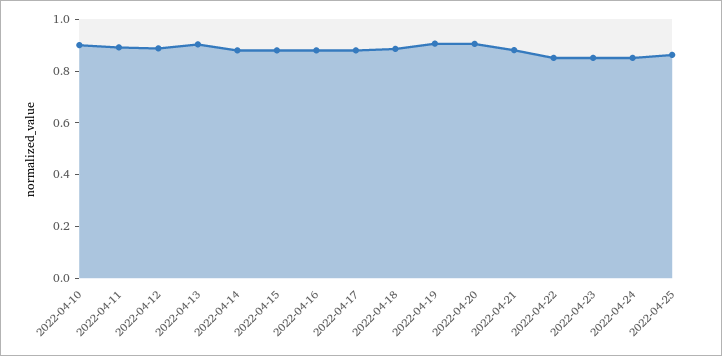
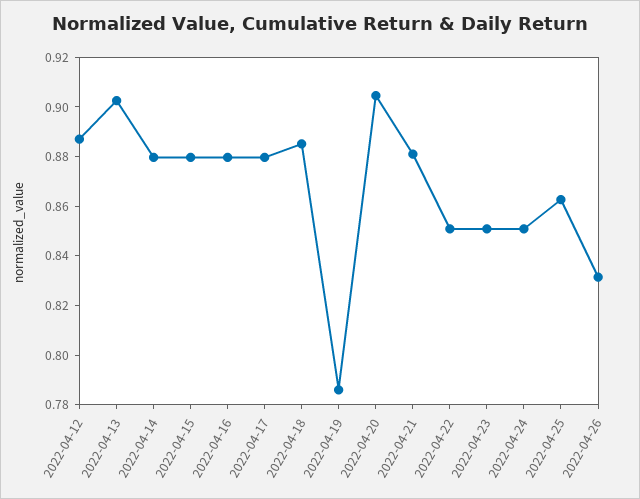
2022-04-10: 0.9 -> none
2022-04-11: 0.9 -> none
2022-04-19: 0.9 -> 0.785
2022-04-26: none -> 0.83

